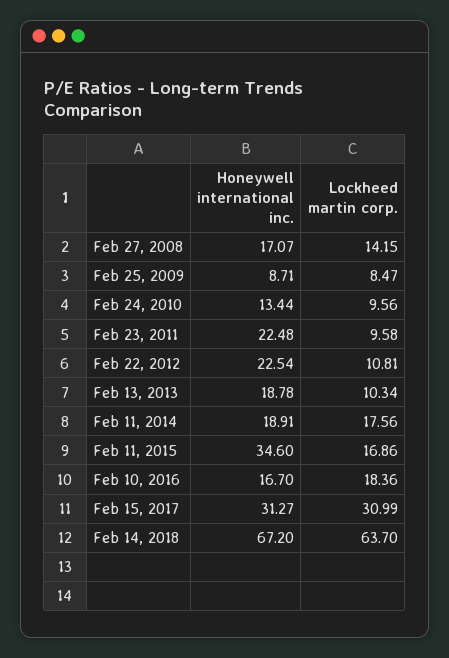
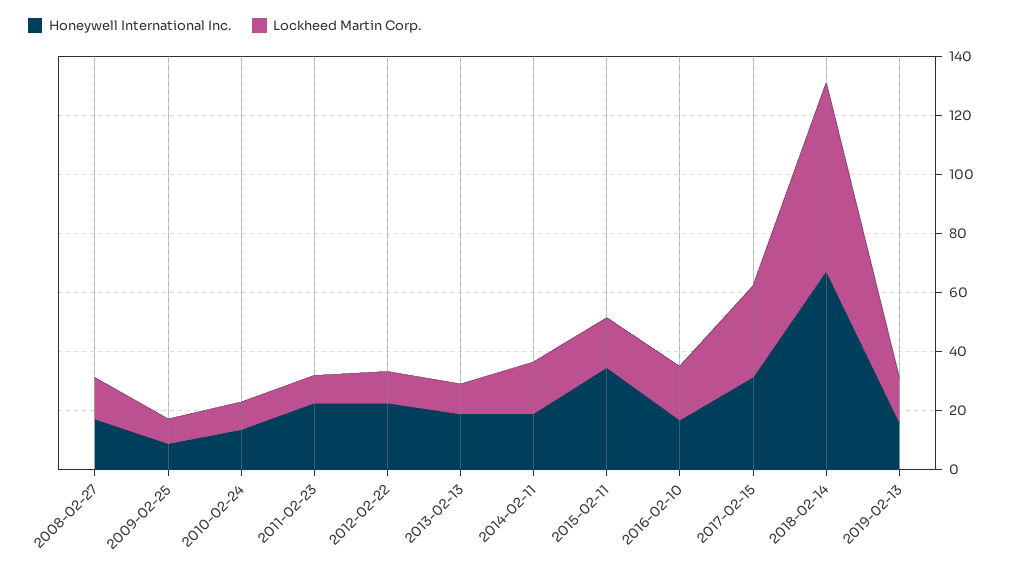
Honeywell international inc., 2019-02-13: none -> 15
Lockheed martin corp., 2019-02-13: none -> 15

